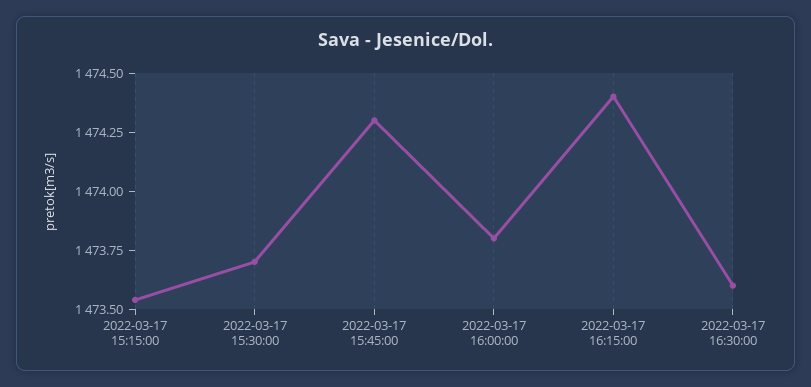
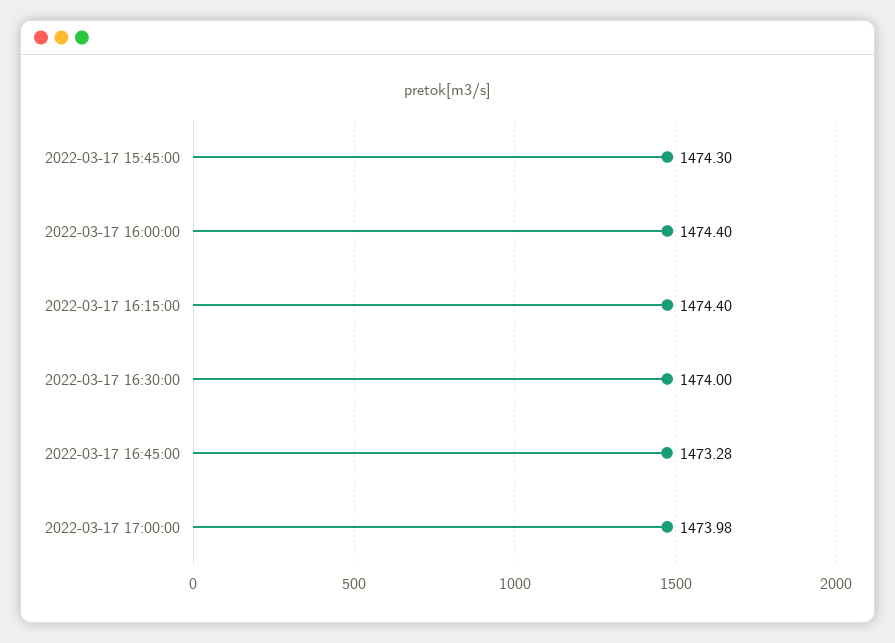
2022-03-17 15:15:00: 1473.55 -> none
2022-03-17 15:30:00: 1473.7 -> none
2022-03-17 16:00:00: 1473.8 -> 1474.4
2022-03-17 16:30:00: 1473.6 -> 1474
2022-03-17 16:45:00: none -> 1473.28
2022-03-17 17:00:00: none -> 1473.98

